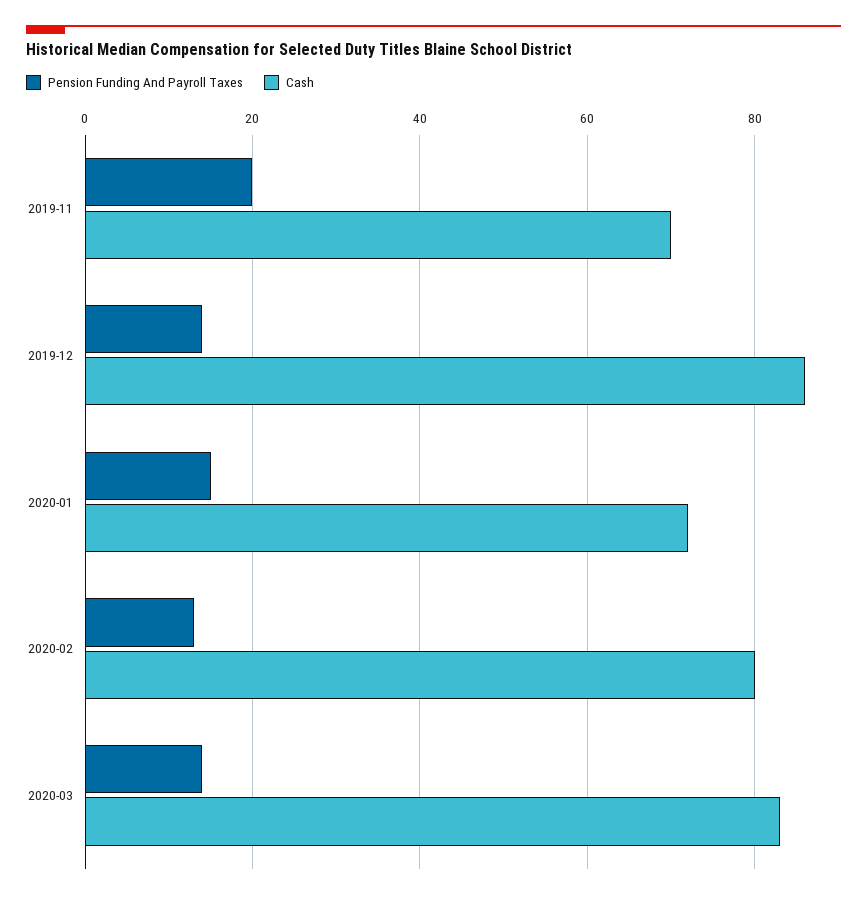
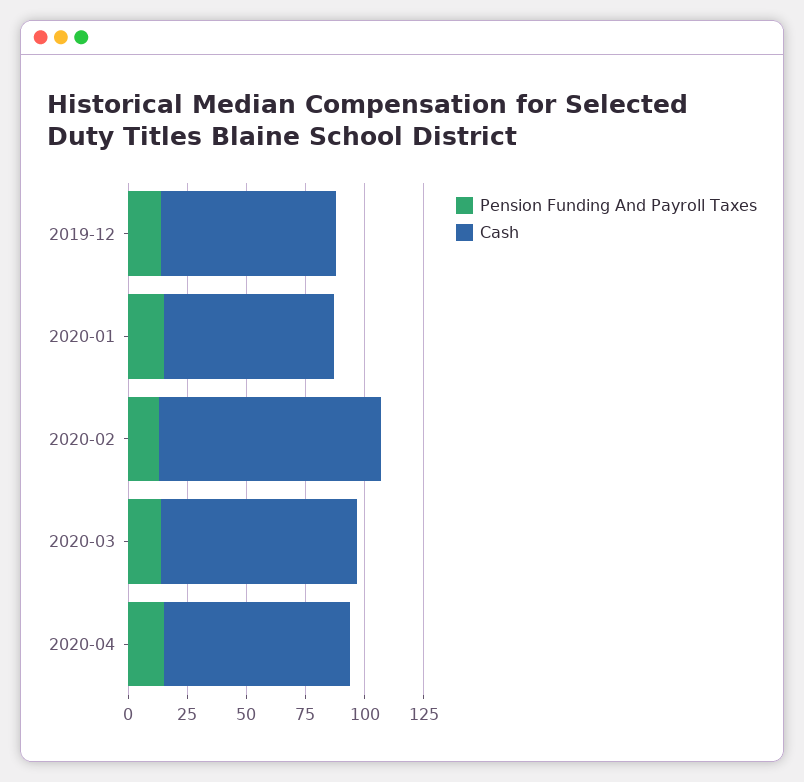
Pension Funding And Payroll Taxes, 2019-11: 20 -> none
Cash, 2019-11: 70 -> none
Cash, 2019-12: 85 -> 75
Cash, 2020-02: 80 -> 95
Pension Funding And Payroll Taxes, 2020-04: none -> 15
Cash, 2020-04: none -> 80

